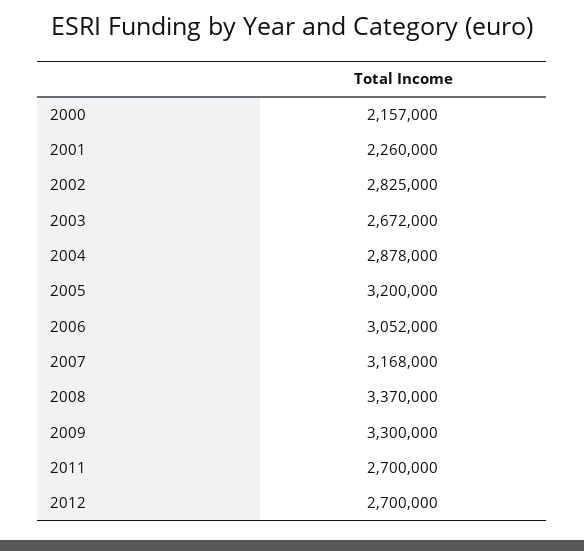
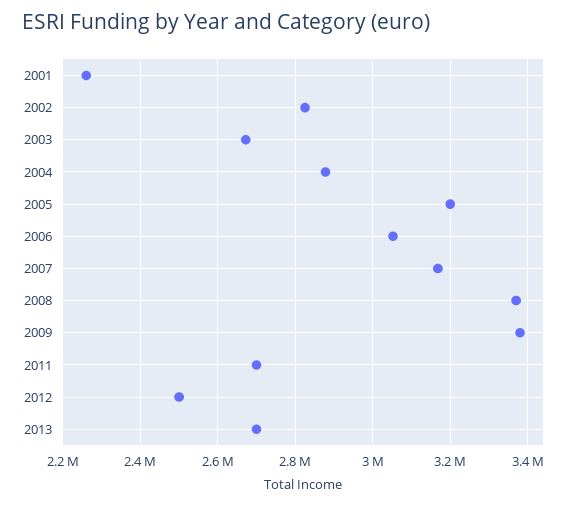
2000: 2157000 -> none
2009: 3300000 -> 3380000
2012: 2700000 -> 2500000
2013: none -> 2700000

